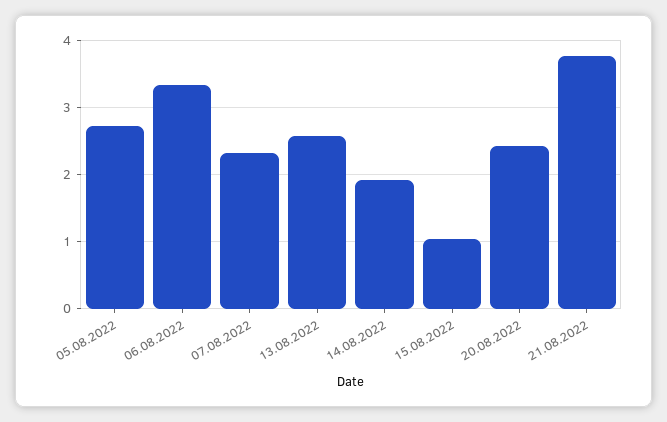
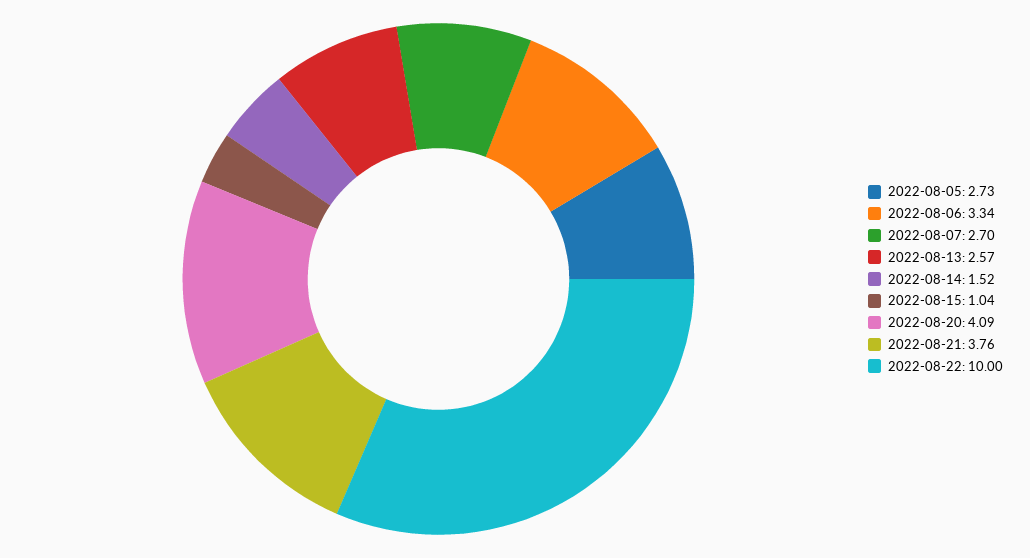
07.08.2022: 2.3 -> 2.7
14.08.2022: 1.9 -> 1.52
20.08.2022: 2.4 -> 4.09
2022-08-22: none -> 10

